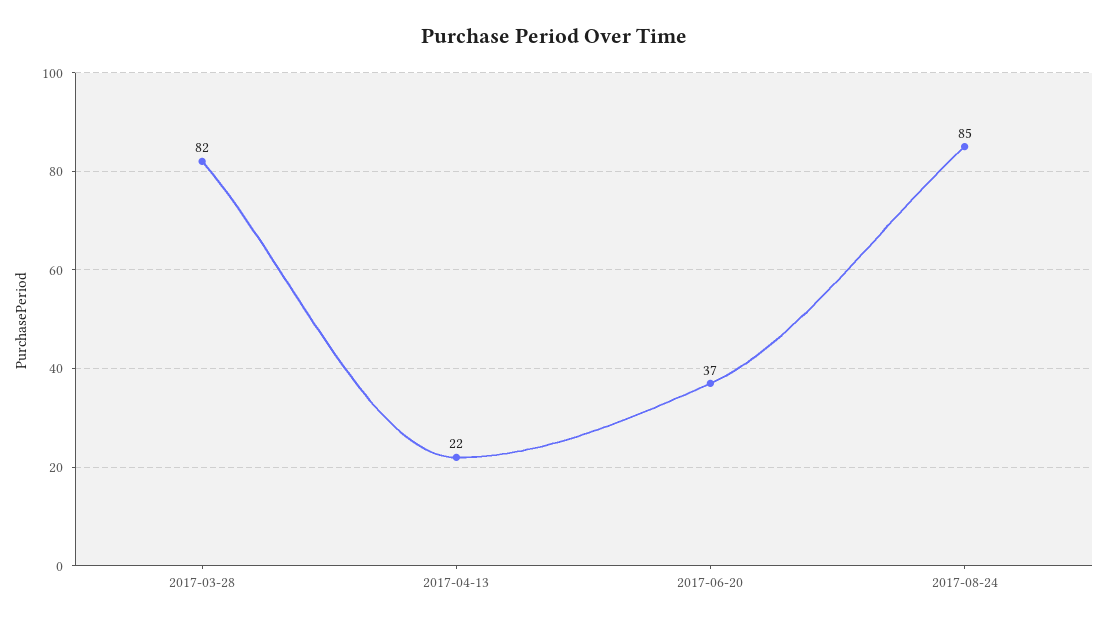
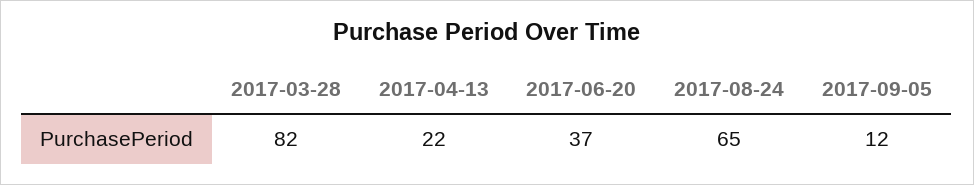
2017-08-24: 85 -> 65
2017-09-05: none -> 12

